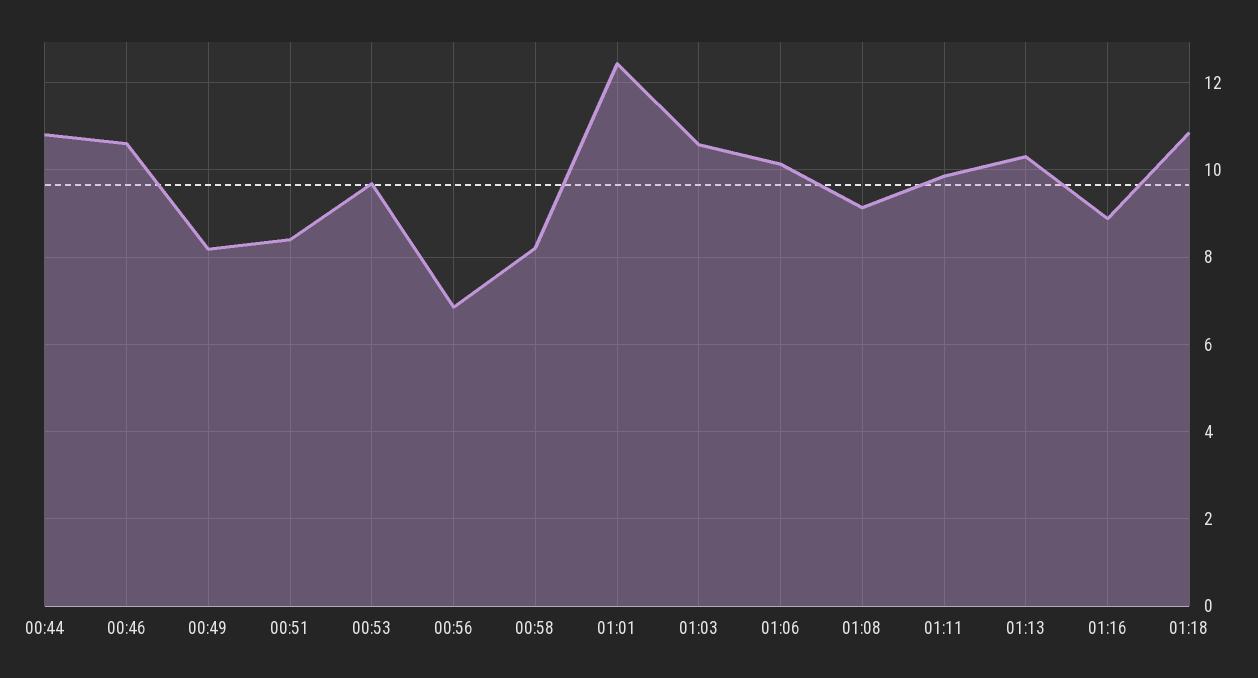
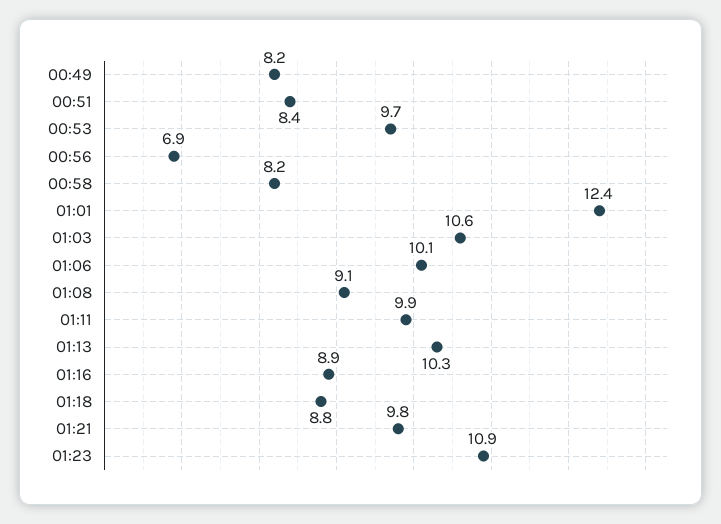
00:44: 10.8 -> none
00:46: 10.6 -> none
01:18: 10.8 -> 8.8
01:21: none -> 9.8
01:23: none -> 10.9

